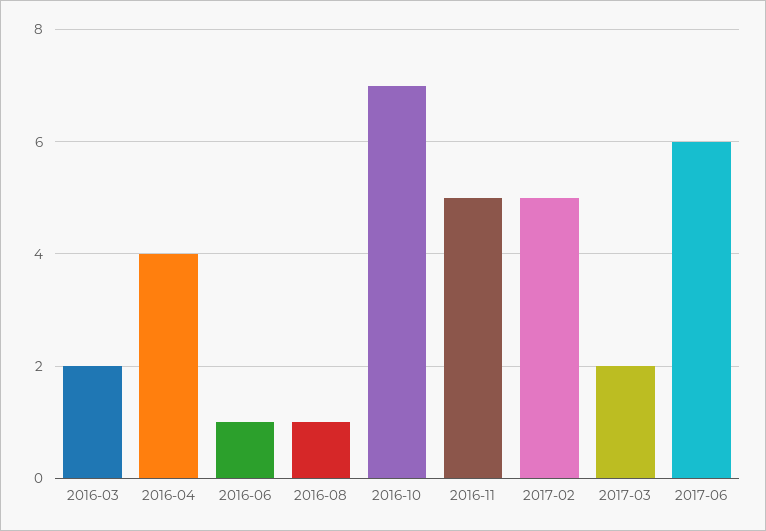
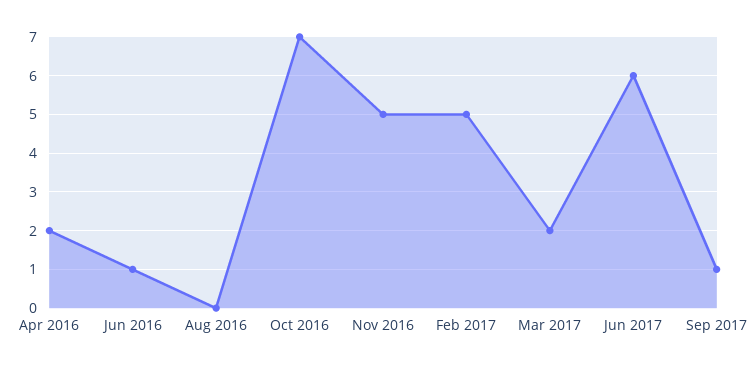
2016-03: 2 -> none
2016-04: 4 -> 2
2016-08: 1 -> 0
Sep 2017: none -> 1

